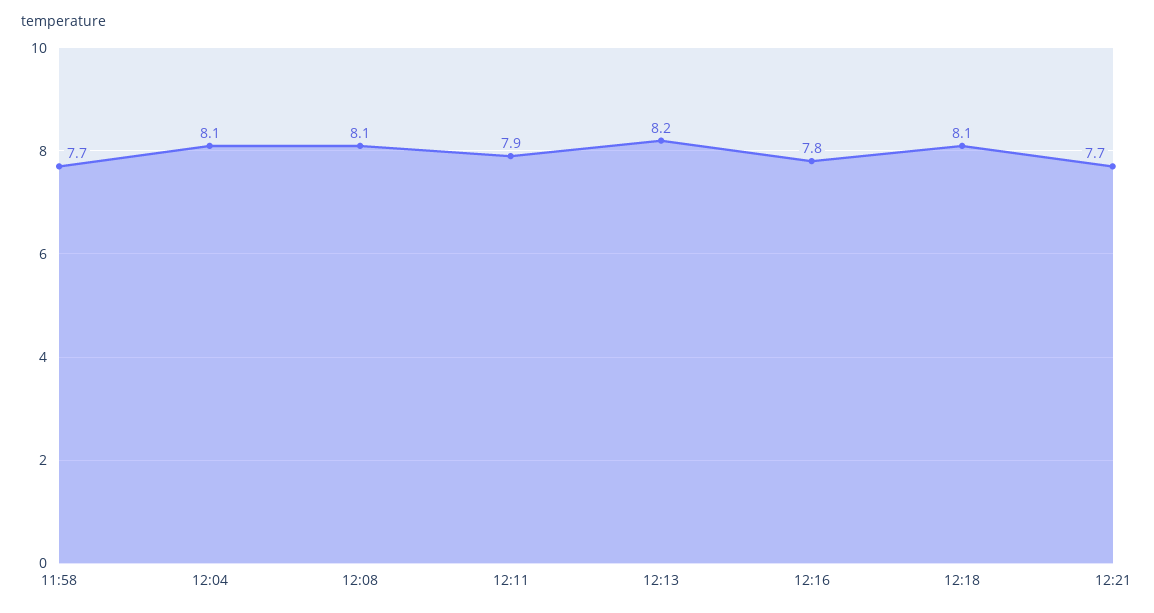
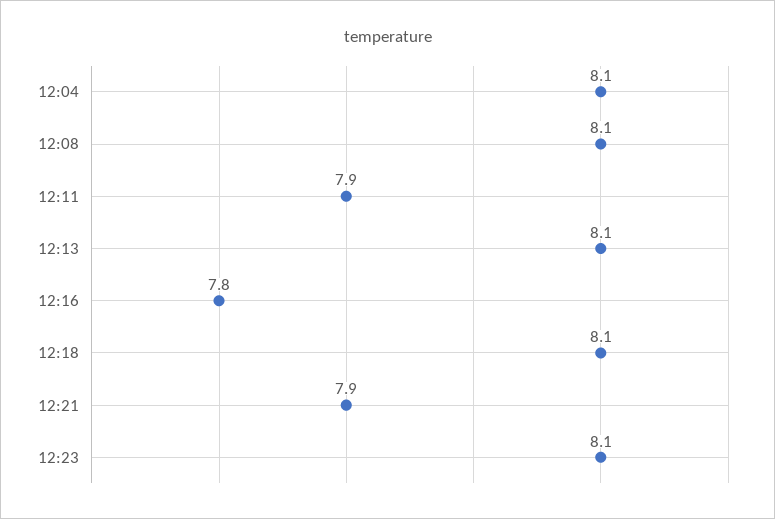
11:58: 7.7 -> none
12:13: 8.2 -> 8.1
12:21: 7.7 -> 7.9
12:23: none -> 8.1

